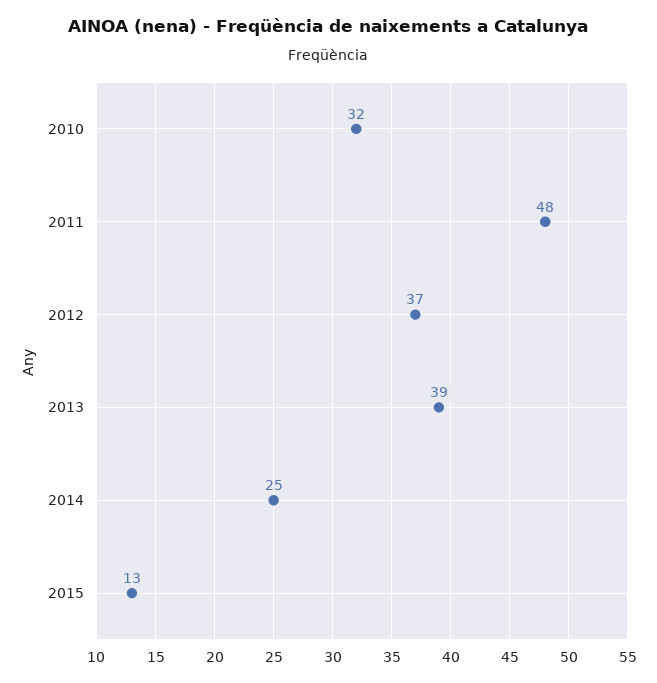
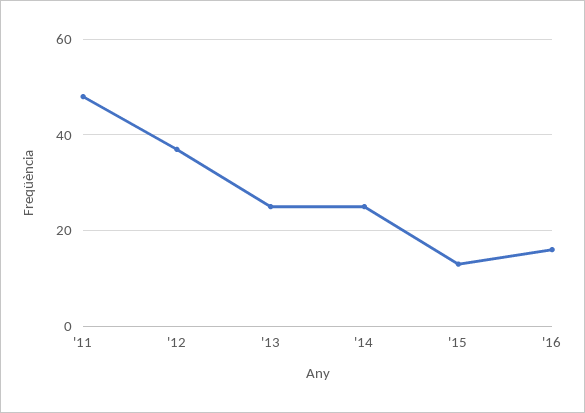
2010: 32 -> none
2013: 39 -> 25
'16: none -> 15

